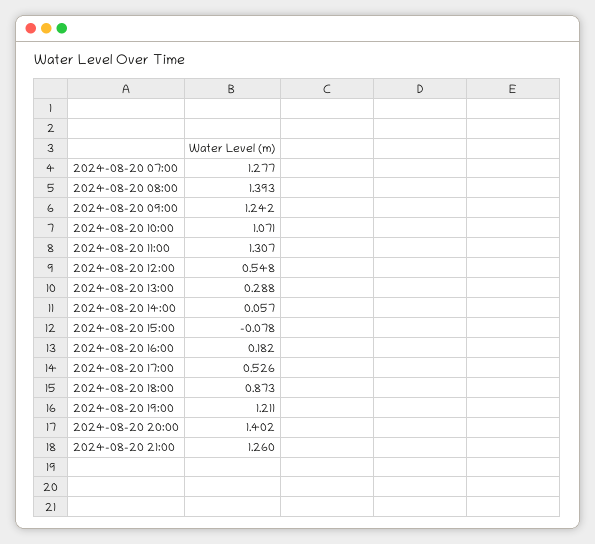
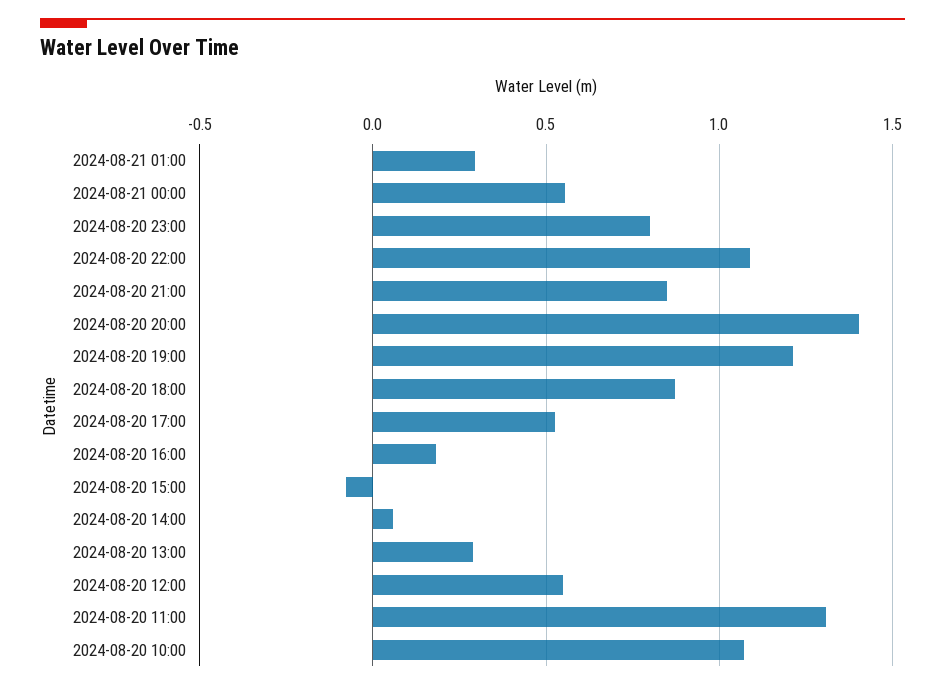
2024-08-20 07:00: 1.277 -> none
2024-08-20 08:00: 1.393 -> none
2024-08-20 09:00: 1.242 -> none
2024-08-20 21:00: 1.26 -> 0.85
2024-08-21 01:00: none -> 0.3
2024-08-21 00:00: none -> 0.55
2024-08-20 23:00: none -> 0.8
2024-08-20 22:00: none -> 1.1

